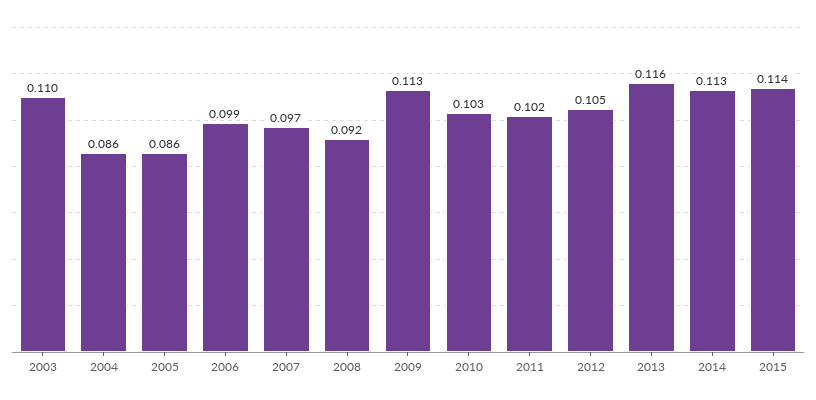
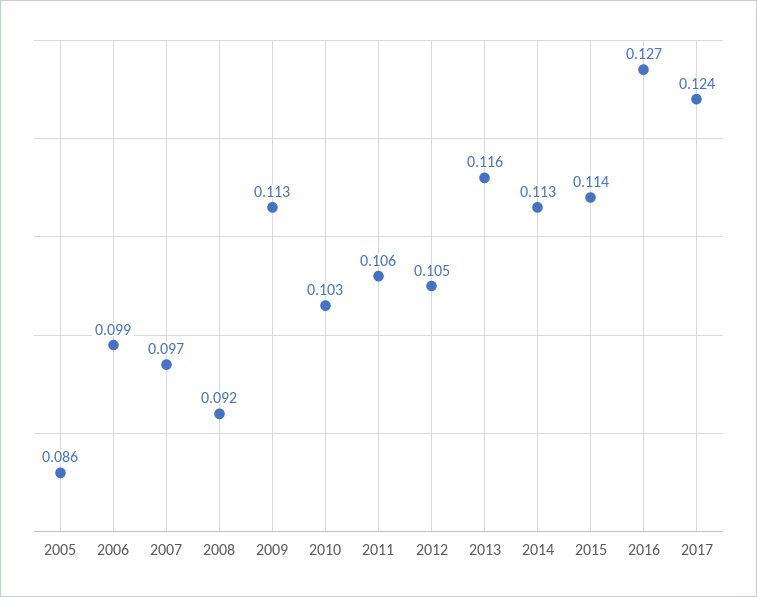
2003: 0.11 -> none
2004: 0.086 -> none
2011: 0.102 -> 0.106
2016: none -> 0.127
2017: none -> 0.124

